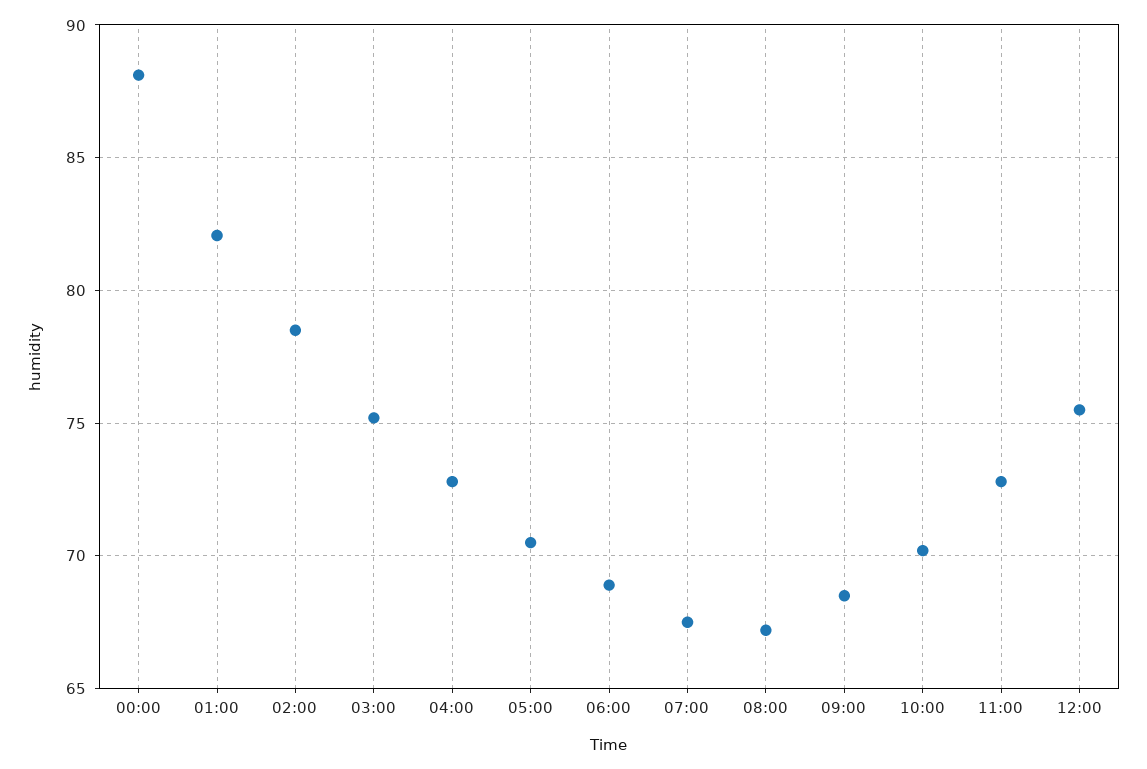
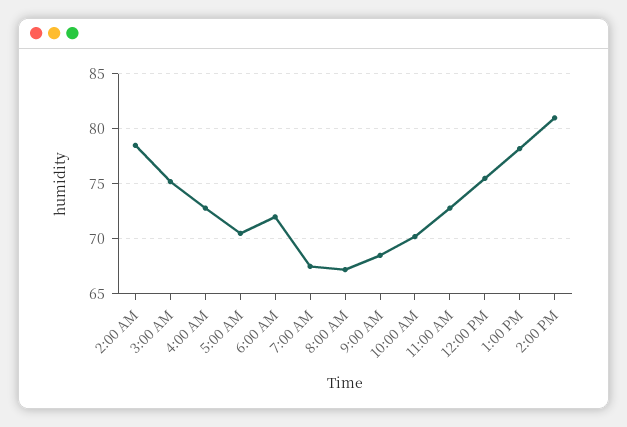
00:00: 88 -> none
01:00: 82 -> none
06:00: 69 -> 72
1:00 PM: none -> 78
2:00 PM: none -> 81

